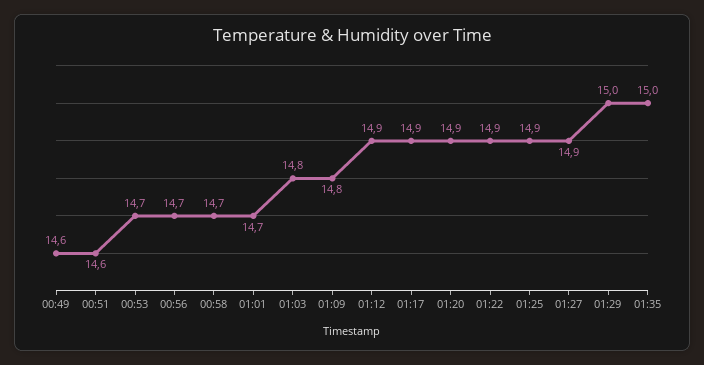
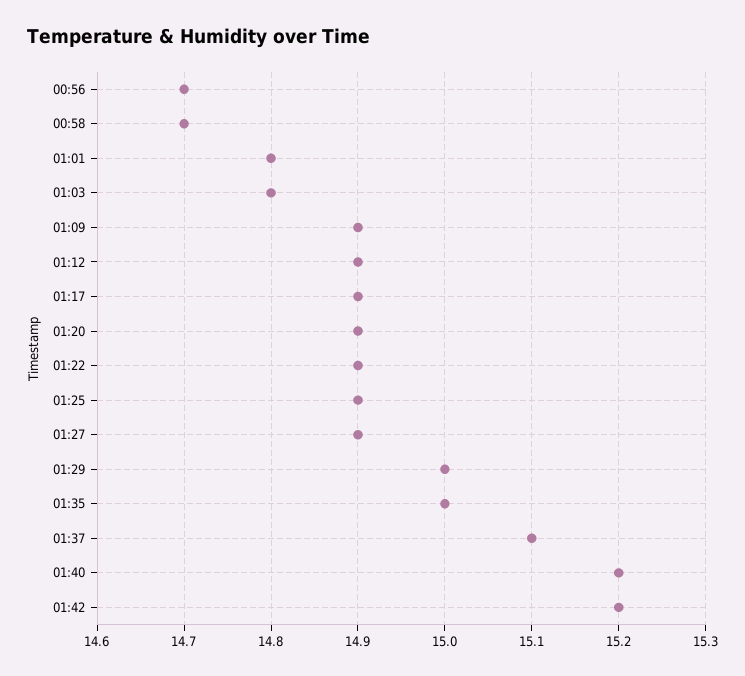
00:49: 14.6 -> none
00:51: 14.6 -> none
00:53: 14.7 -> none
01:01: 14.7 -> 14.8
01:09: 14.8 -> 14.9
01:37: none -> 15.1
01:40: none -> 15.2
01:42: none -> 15.2

